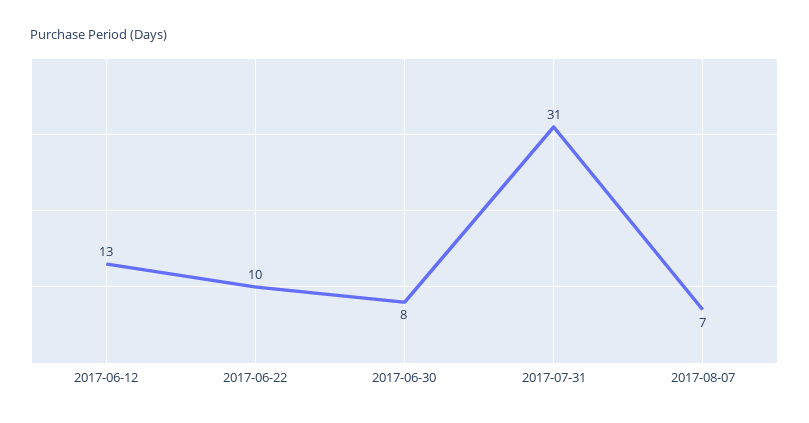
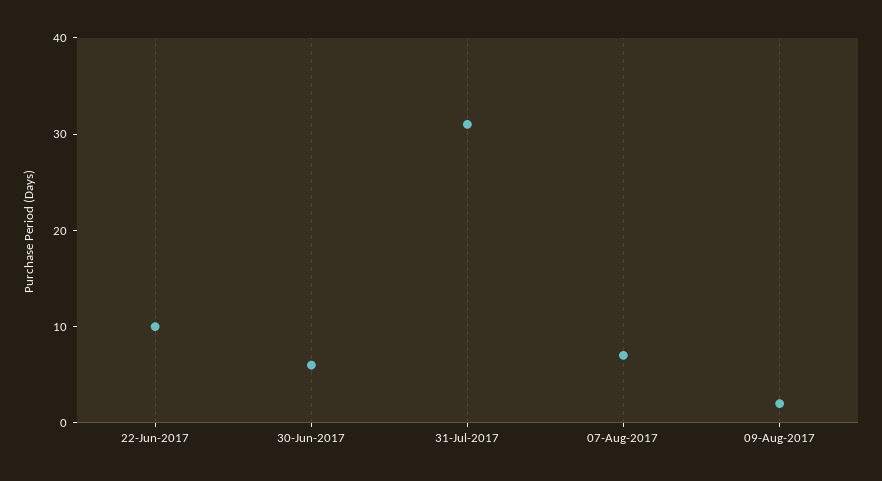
2017-06-12: 13 -> none
2017-06-30: 8 -> 6
09-Aug-2017: none -> 2

